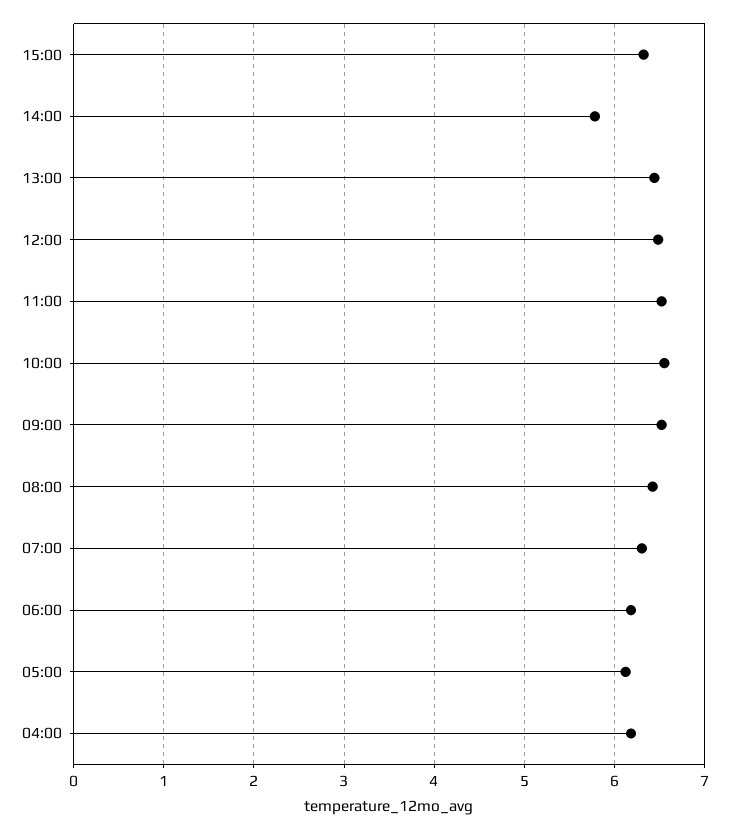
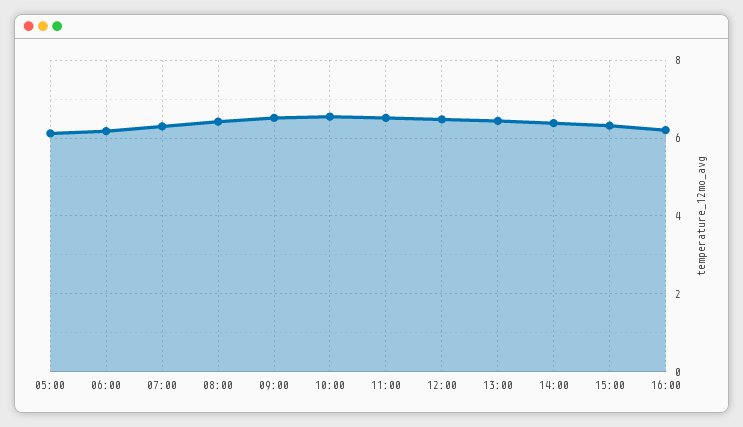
14:00: 5.8 -> 6.4
04:00: 6.2 -> none
16:00: none -> 6.2

